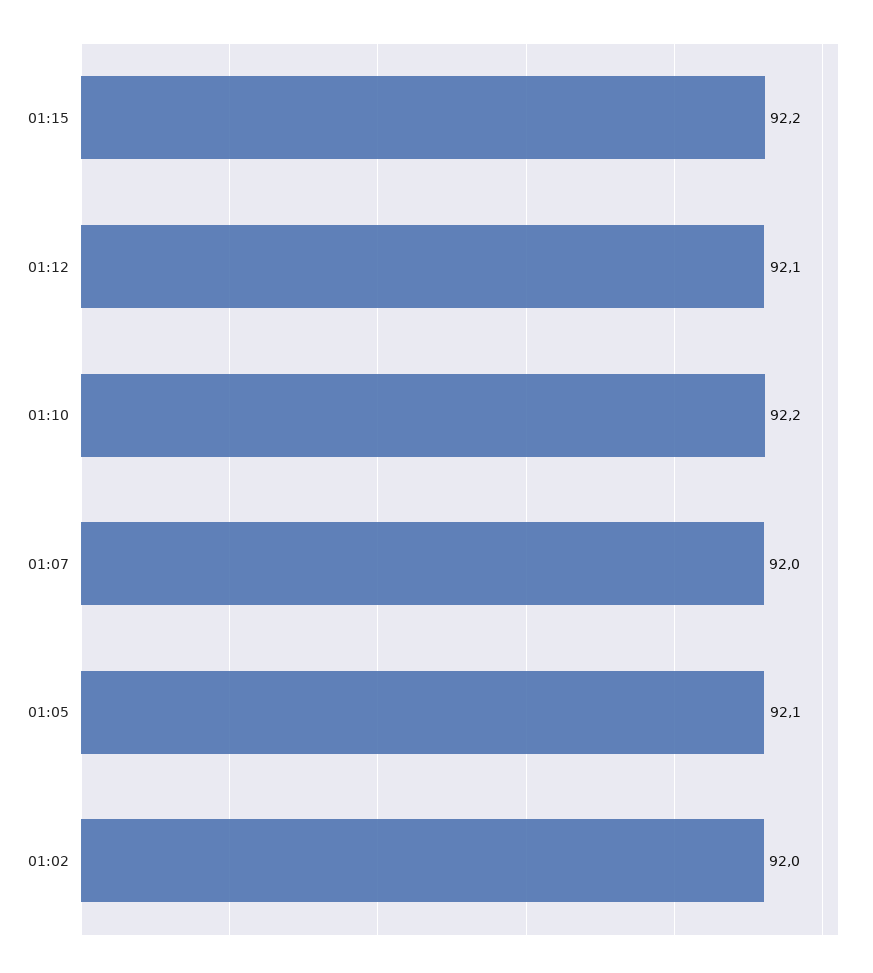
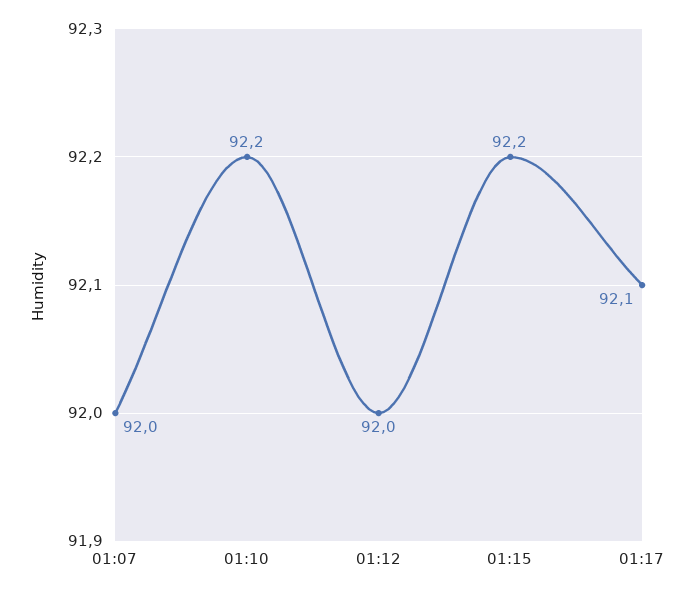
01:12: 92.1 -> 92
01:05: 92.1 -> none
01:02: 92 -> none
01:17: none -> 92.1

